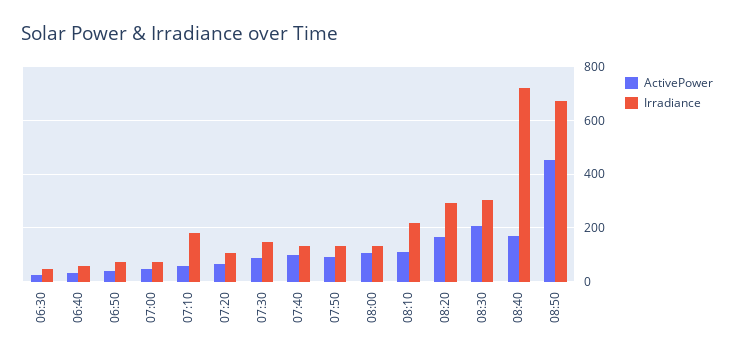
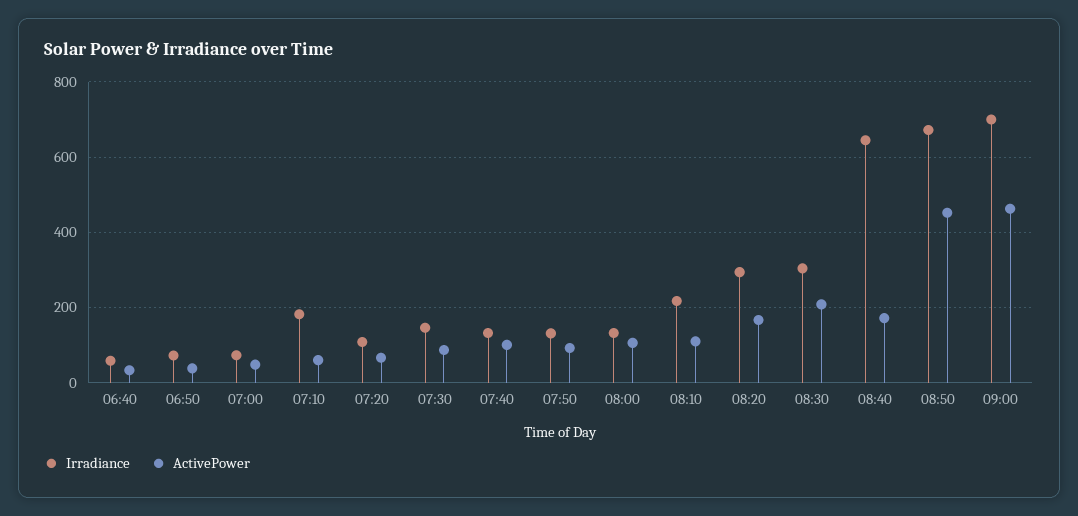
ActivePower, 06:30: 25 -> none
Irradiance, 06:30: 50 -> none
Irradiance, 08:40: 725 -> 640
Irradiance, 09:00: none -> 700
ActivePower, 09:00: none -> 460

